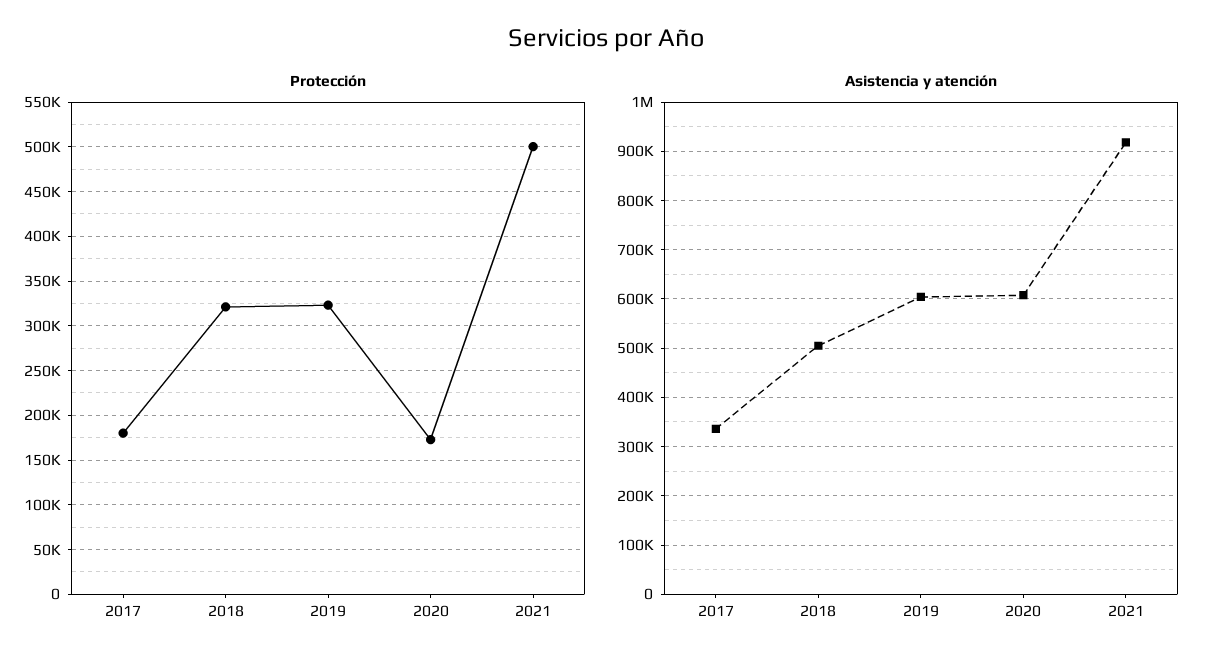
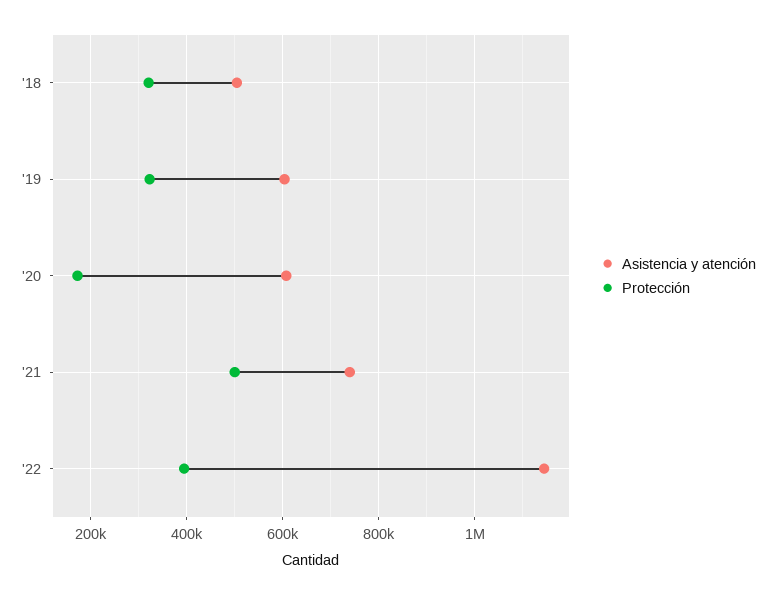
Protección, 2017: 180000 -> none
Asistencia y atención, 2017: 340000 -> none
Asistencia y atención, 2021: 920000 -> 740000
Asistencia y atención, '22: none -> 1140000
Protección, '22: none -> 400000

